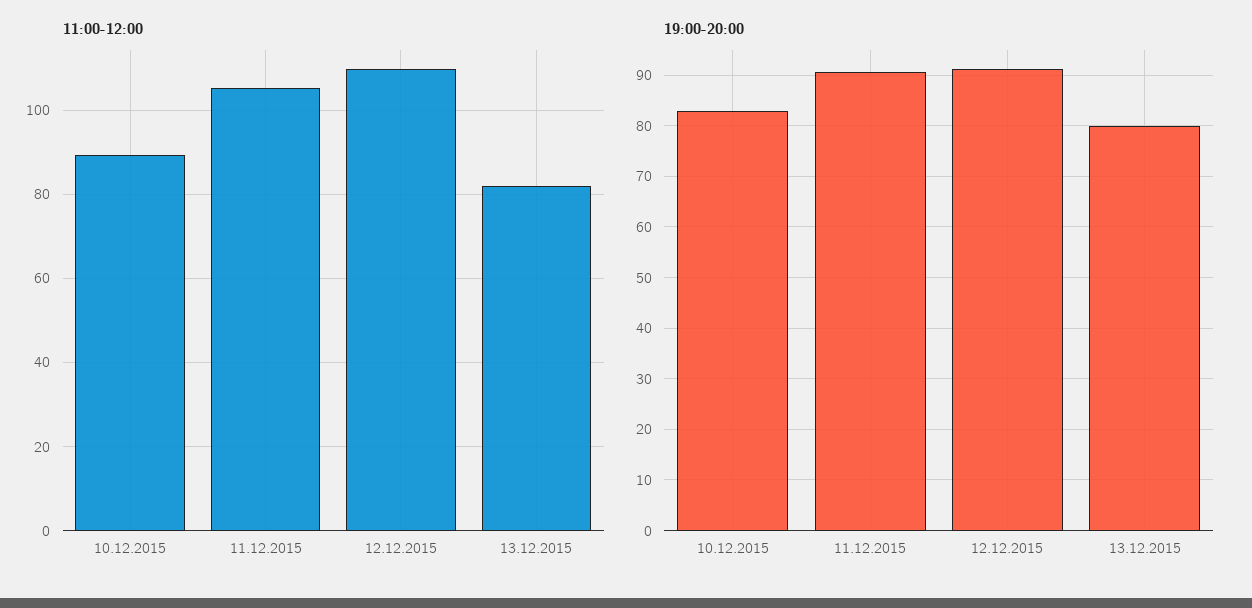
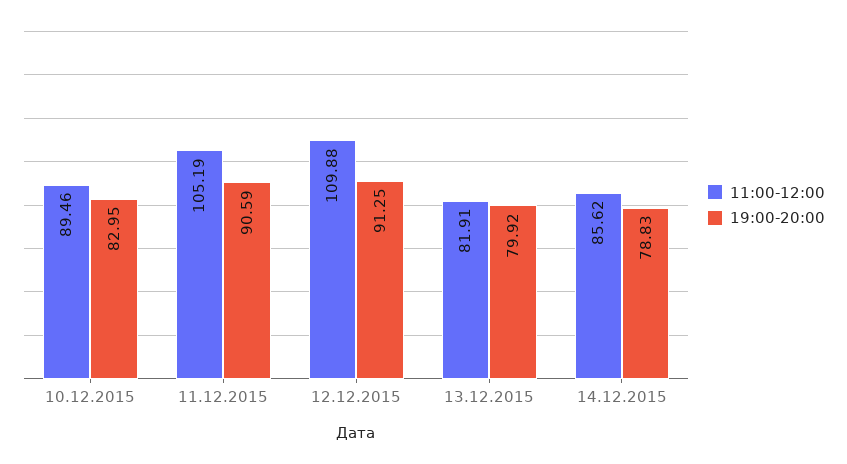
11:00-12:00, 14.12.2015: none -> 85.62
19:00-20:00, 14.12.2015: none -> 78.83

